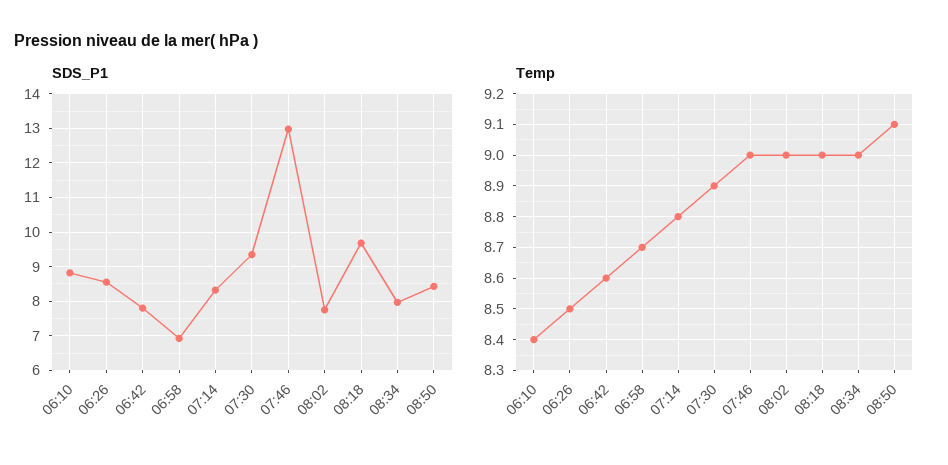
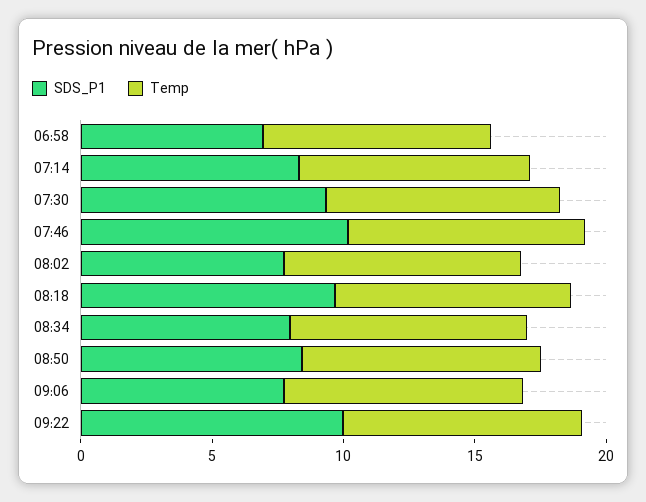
SDS_P1, 06:10: 8.8 -> none
SDS_P1, 06:26: 8.6 -> none
SDS_P1, 06:42: 7.8 -> none
SDS_P1, 07:46: 13 -> 10
Temp, 06:10: 8.4 -> none
Temp, 06:26: 8.5 -> none
Temp, 06:42: 8.6 -> none
SDS_P1, 09:06: none -> 8
Temp, 09:06: none -> 9
SDS_P1, 09:22: none -> 10
Temp, 09:22: none -> 9

